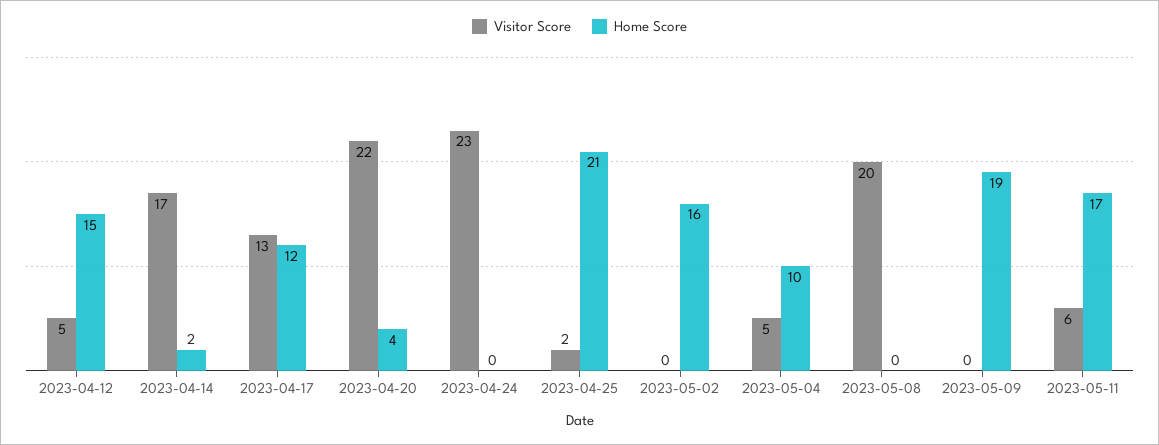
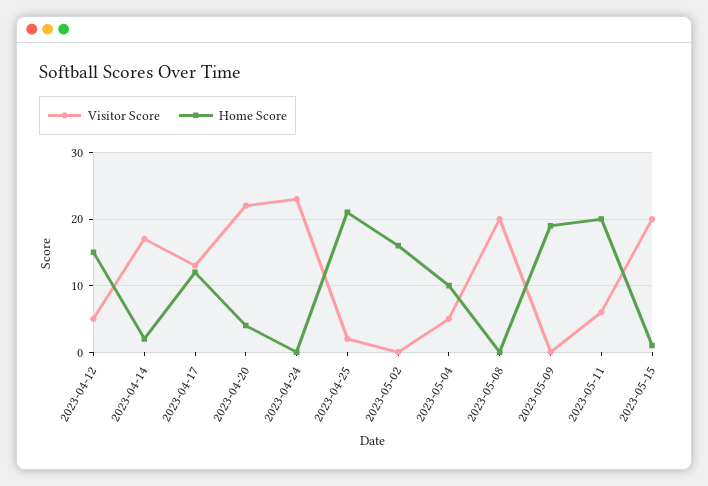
Home Score, 2023-05-11: 17 -> 20
Visitor Score, 2023-05-15: none -> 20
Home Score, 2023-05-15: none -> 1

